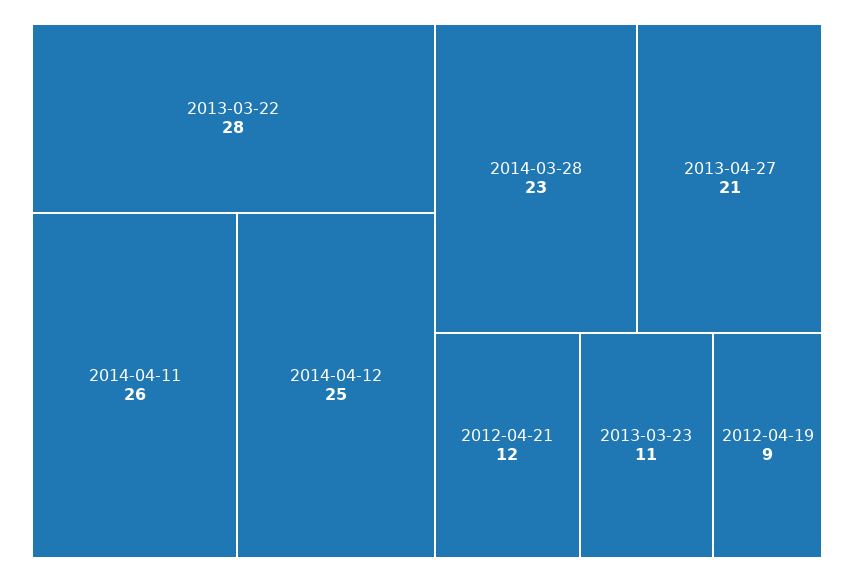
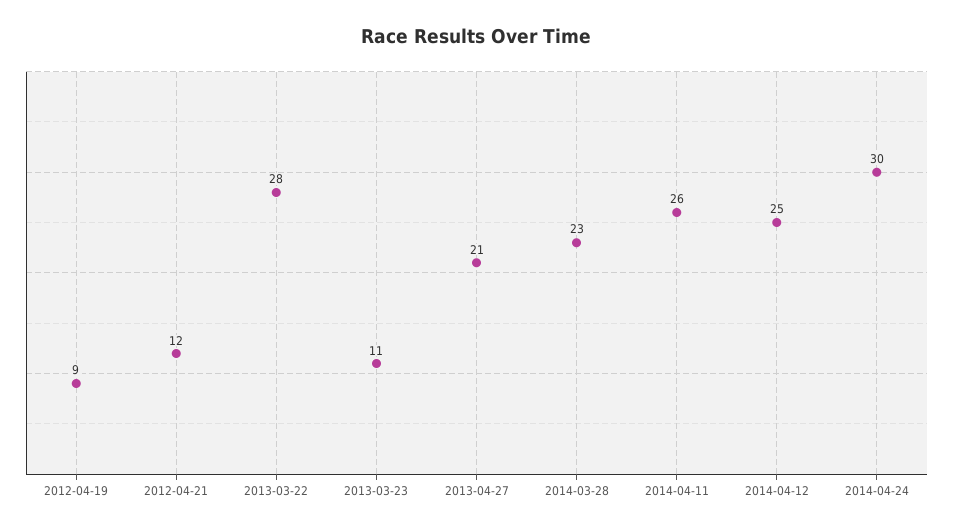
2014-04-24: none -> 30

